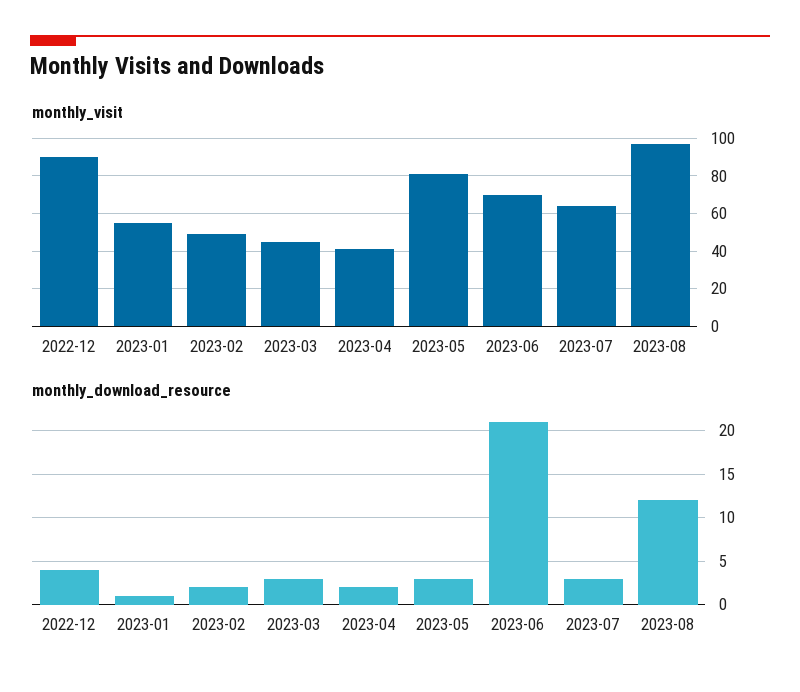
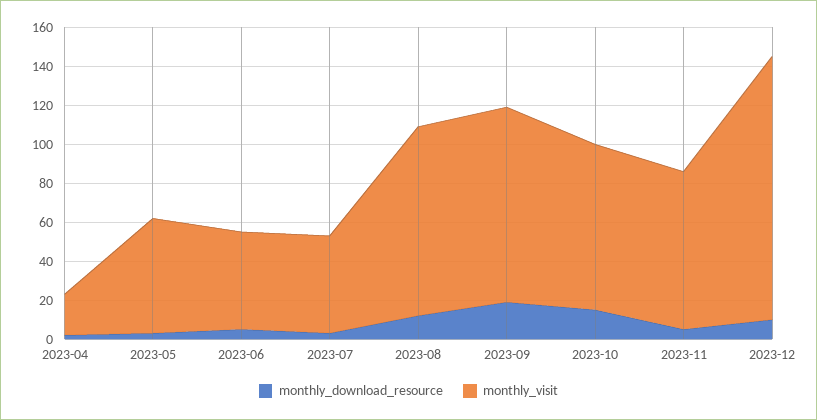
monthly_visit, 2022-12: 90 -> none
monthly_visit, 2023-01: 55 -> none
monthly_visit, 2023-02: 50 -> none
monthly_visit, 2023-03: 45 -> none
monthly_visit, 2023-04: 40 -> 20
monthly_visit, 2023-05: 80 -> 60
monthly_visit, 2023-06: 70 -> 50
monthly_visit, 2023-07: 65 -> 50
monthly_download_resource, 2022-12: 4 -> none
monthly_download_resource, 2023-01: 1 -> none
monthly_download_resource, 2023-02: 2 -> none
monthly_download_resource, 2023-03: 3 -> none
monthly_download_resource, 2023-06: 21 -> 5
monthly_download_resource, 2023-09: none -> 20
monthly_visit, 2023-09: none -> 100
monthly_download_resource, 2023-10: none -> 15
monthly_visit, 2023-10: none -> 85
monthly_download_resource, 2023-11: none -> 5
monthly_visit, 2023-11: none -> 80
monthly_download_resource, 2023-12: none -> 10
monthly_visit, 2023-12: none -> 135

